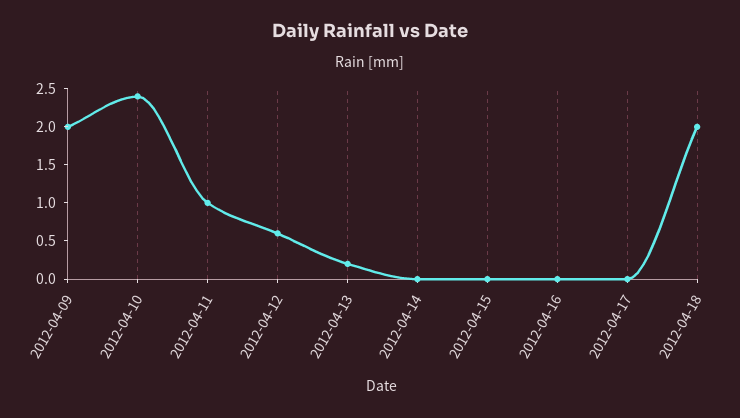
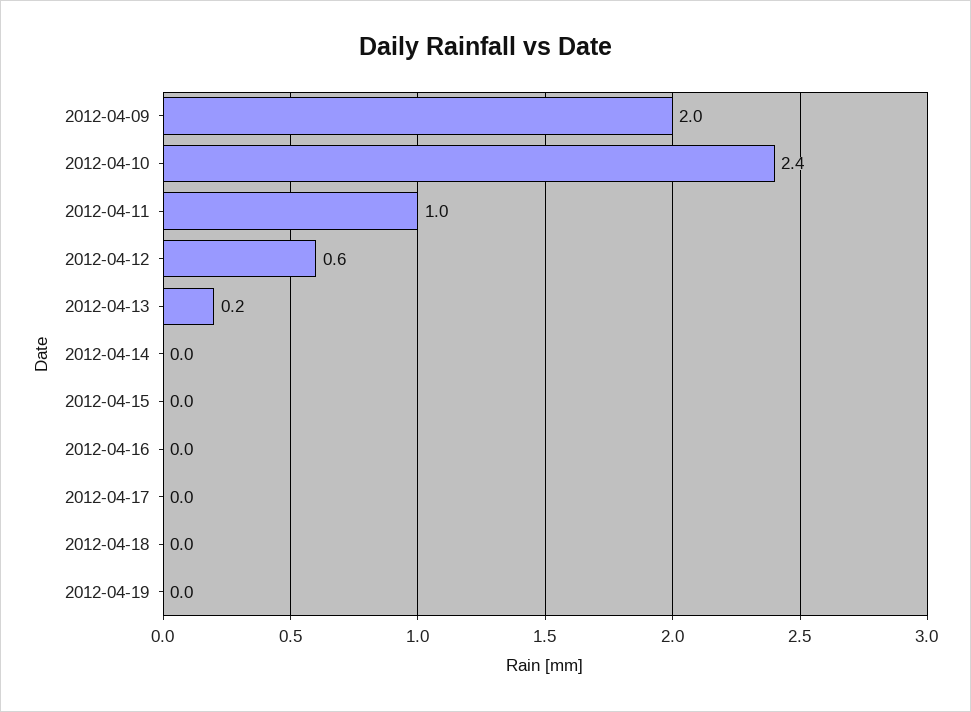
2012-04-18: 2 -> 0
2012-04-19: none -> 0

